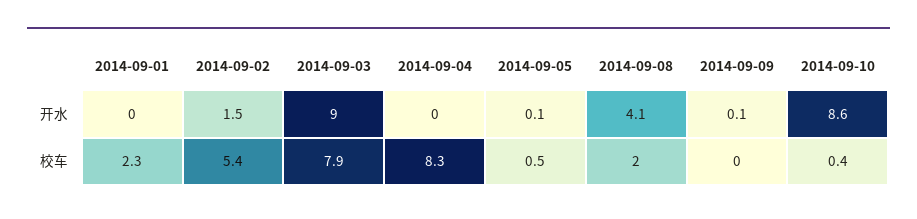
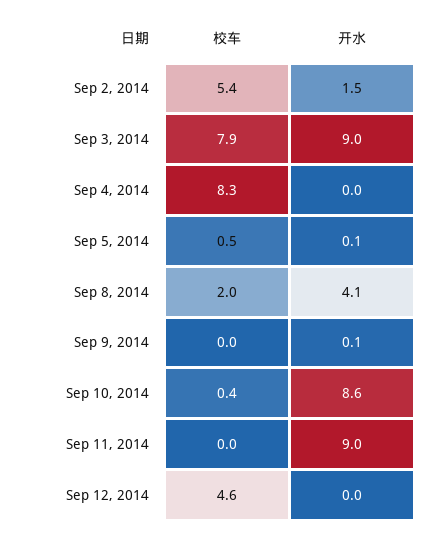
2014-09-01, 开水: 0 -> none
2014-09-01, 校车: 2.3 -> none
Sep 11, 2014, 校车: none -> 0
Sep 11, 2014, 开水: none -> 9
Sep 12, 2014, 校车: none -> 4.6
Sep 12, 2014, 开水: none -> 0

